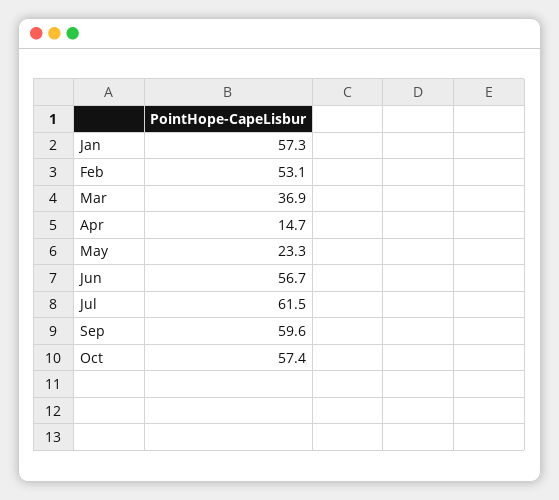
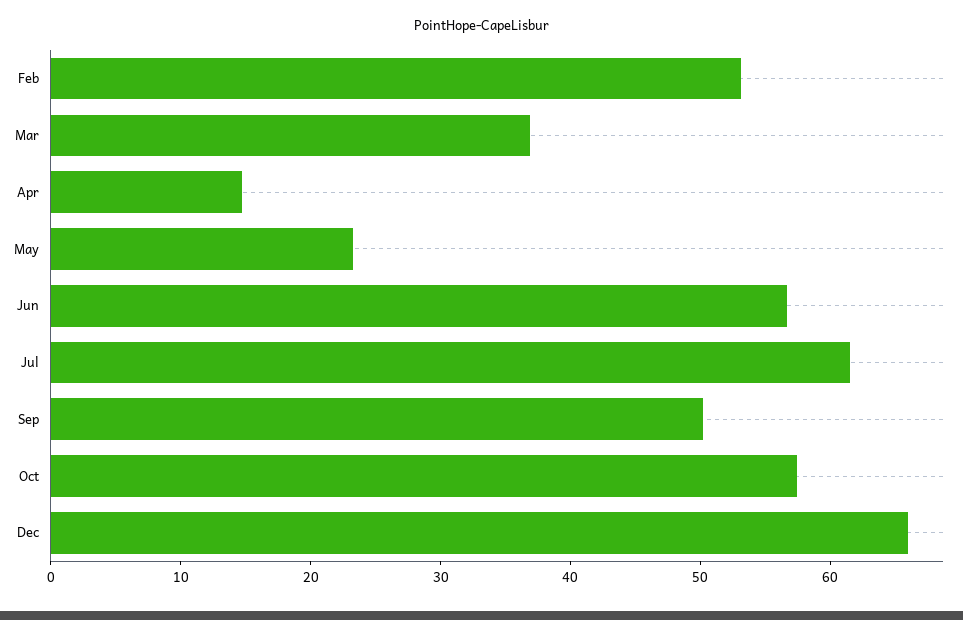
Jan: 57.3 -> none
Sep: 59.6 -> 50
Dec: none -> 66

